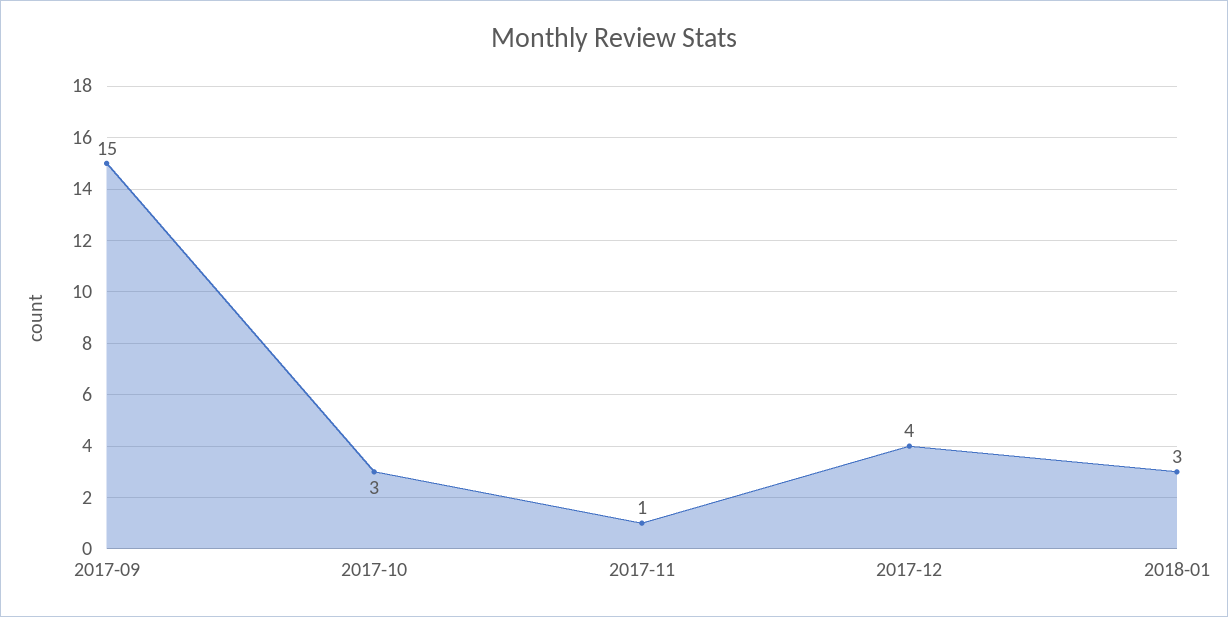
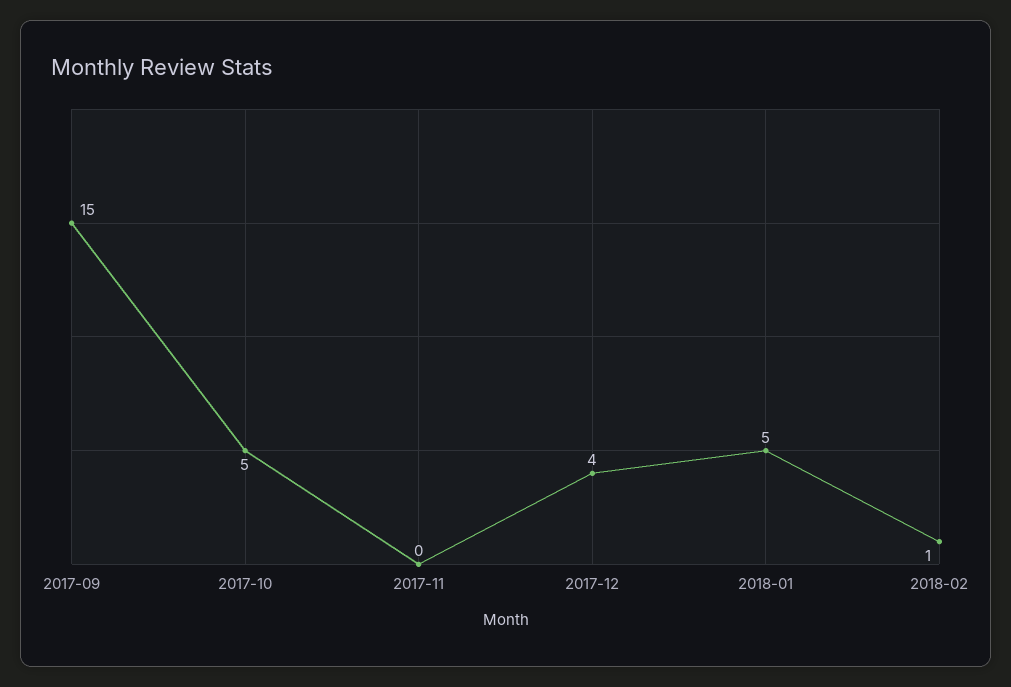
2017-10: 3 -> 5
2017-11: 1 -> 0
2018-01: 3 -> 5
2018-02: none -> 1

